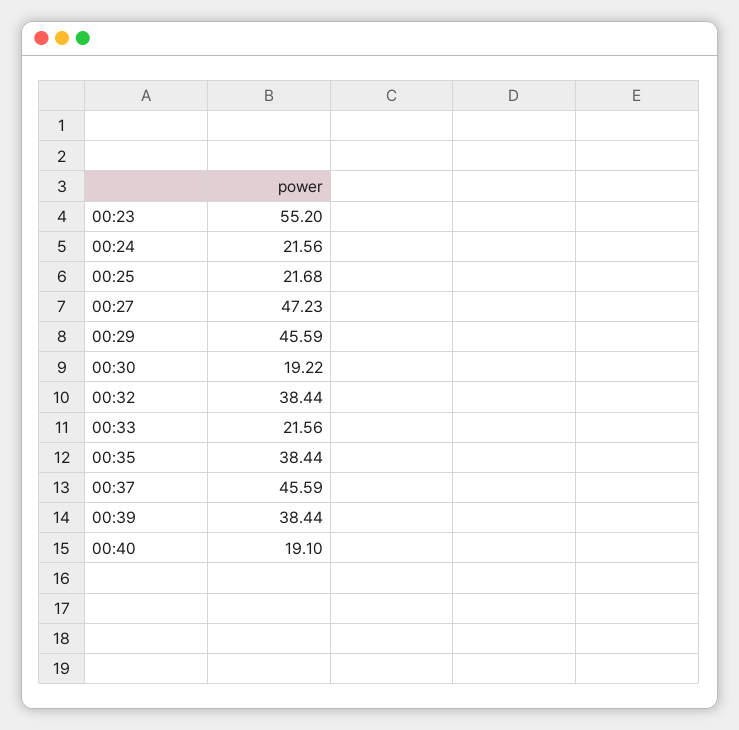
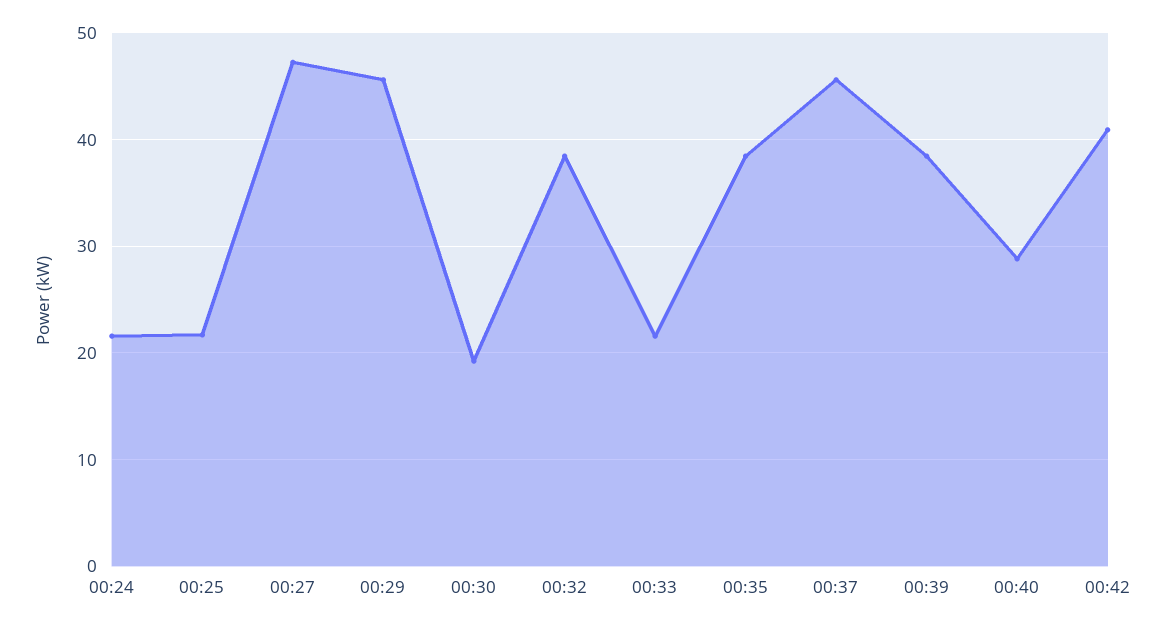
00:23: 55.2 -> none
00:40: 19.1 -> 29
00:42: none -> 41

